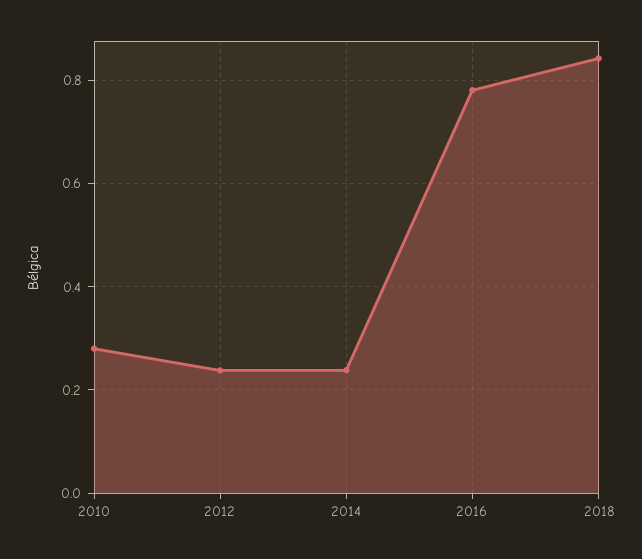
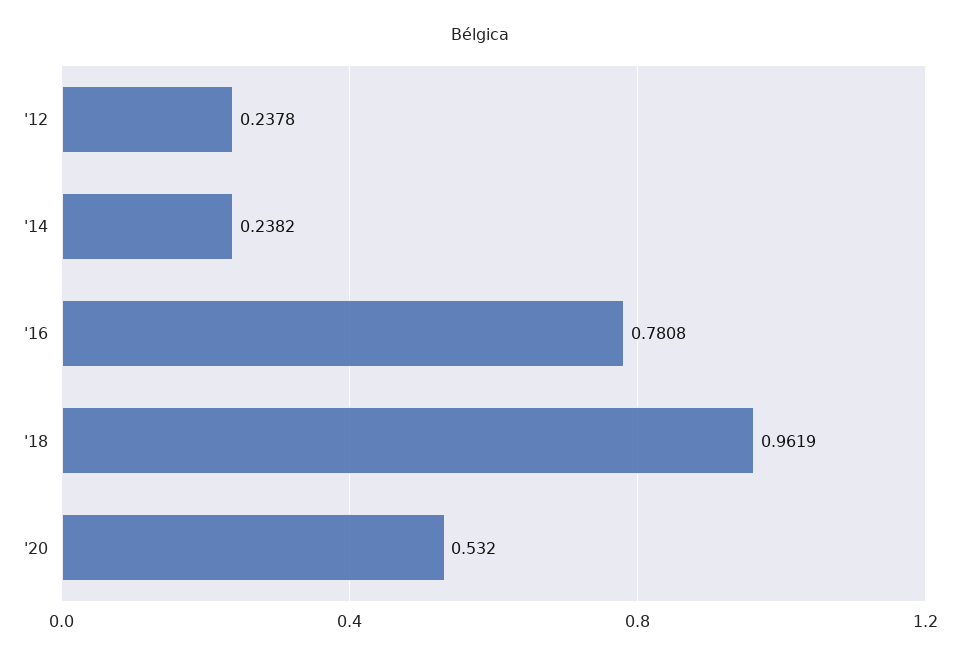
2010: 0.28 -> none
2018: 0.84 -> 0.9619
'20: none -> 0.532

